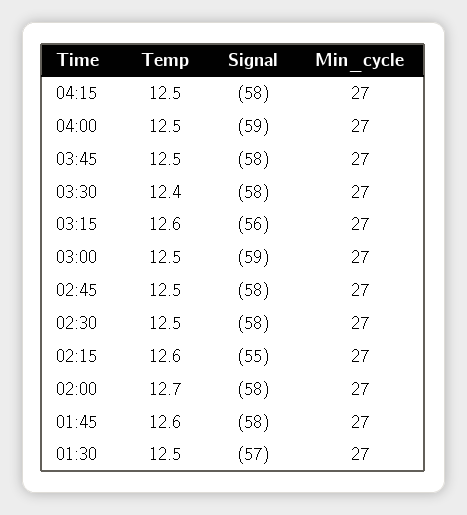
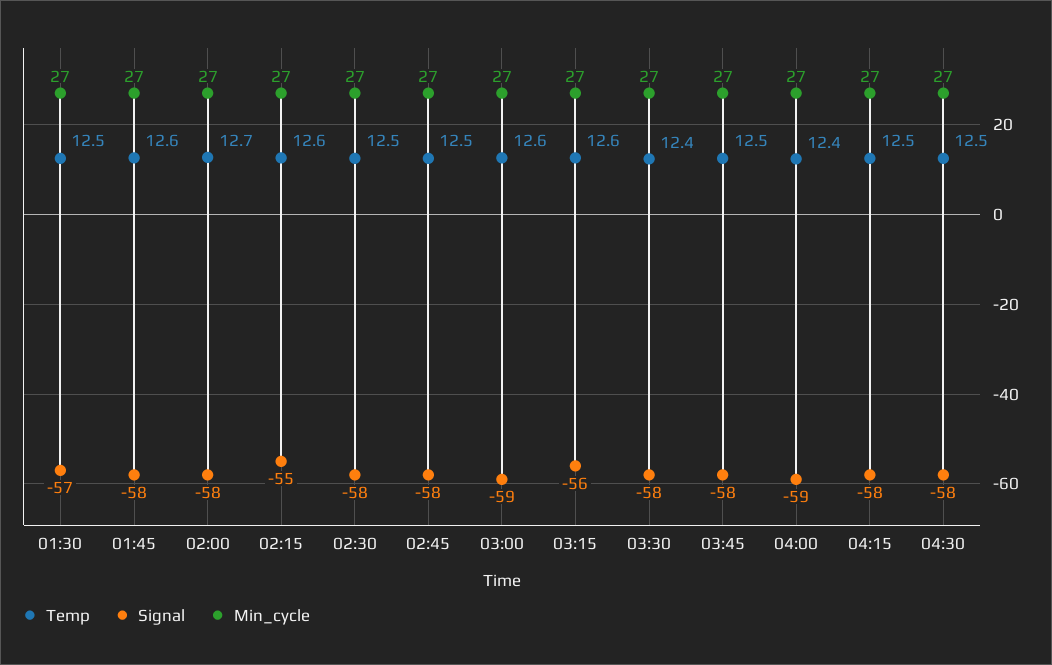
Temp, 04:00: 12.5 -> 12.4
Temp, 03:00: 12.5 -> 12.6
Temp, 04:30: none -> 12.5
Signal, 04:30: none -> -58
Min_cycle, 04:30: none -> 27

